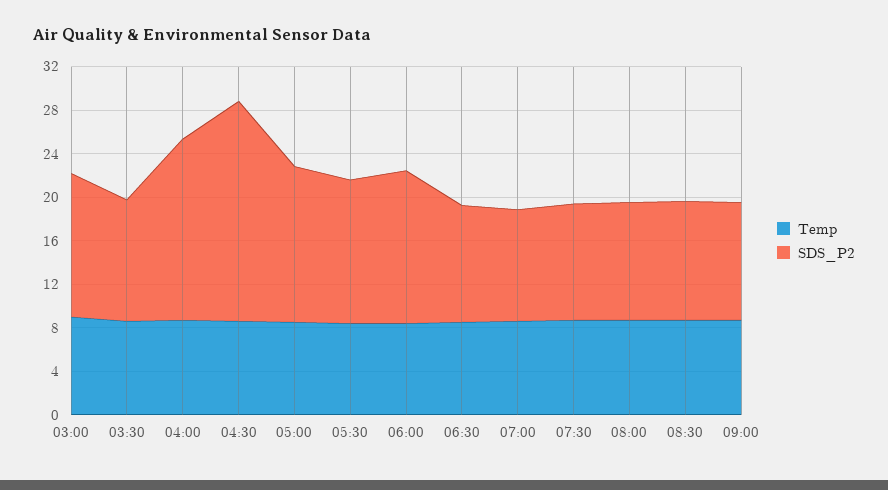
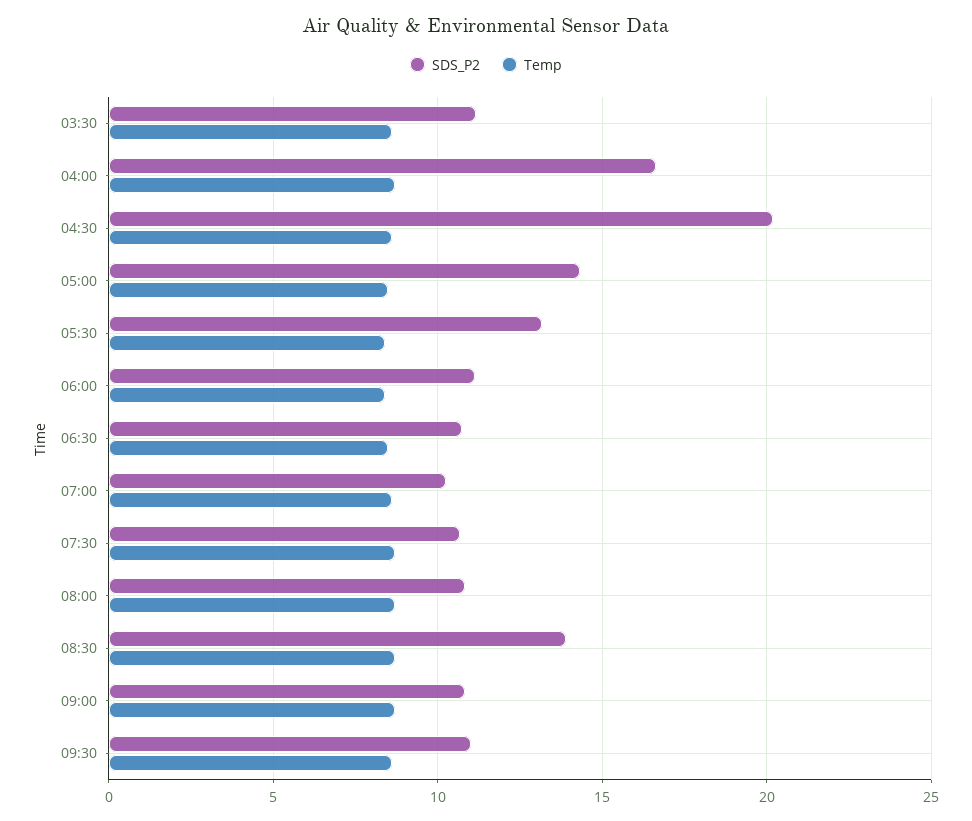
Temp, 03:00: 9 -> none
SDS_P2, 03:00: 13 -> none
SDS_P2, 06:00: 14 -> 11
SDS_P2, 08:30: 11 -> 14
SDS_P2, 09:30: none -> 11
Temp, 09:30: none -> 8.5

